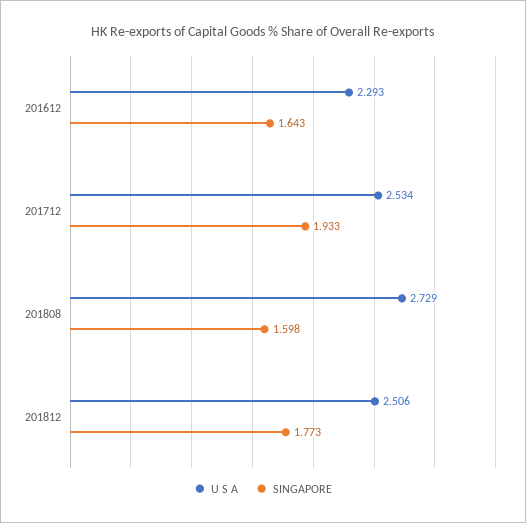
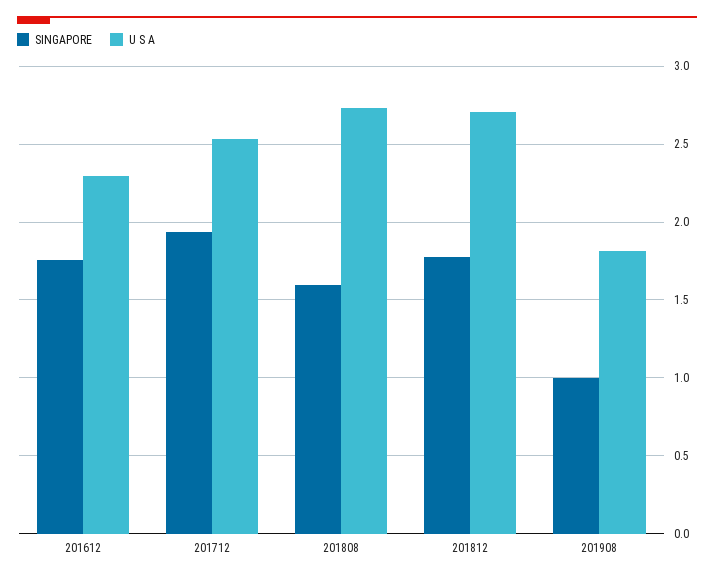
SINGAPORE, 201612: 1.643 -> 1.75
U S A, 201812: 2.506 -> 2.7
SINGAPORE, 201908: none -> 1
U S A, 201908: none -> 1.8

